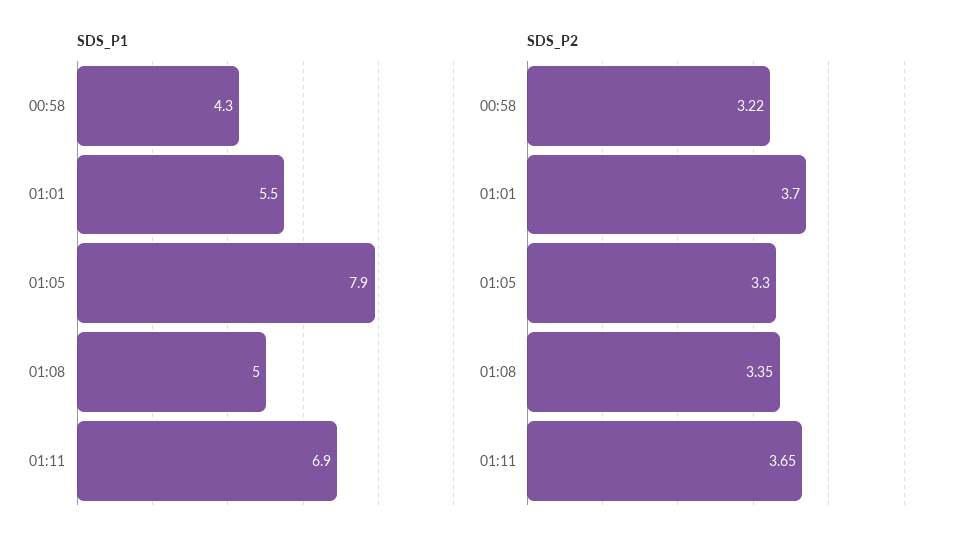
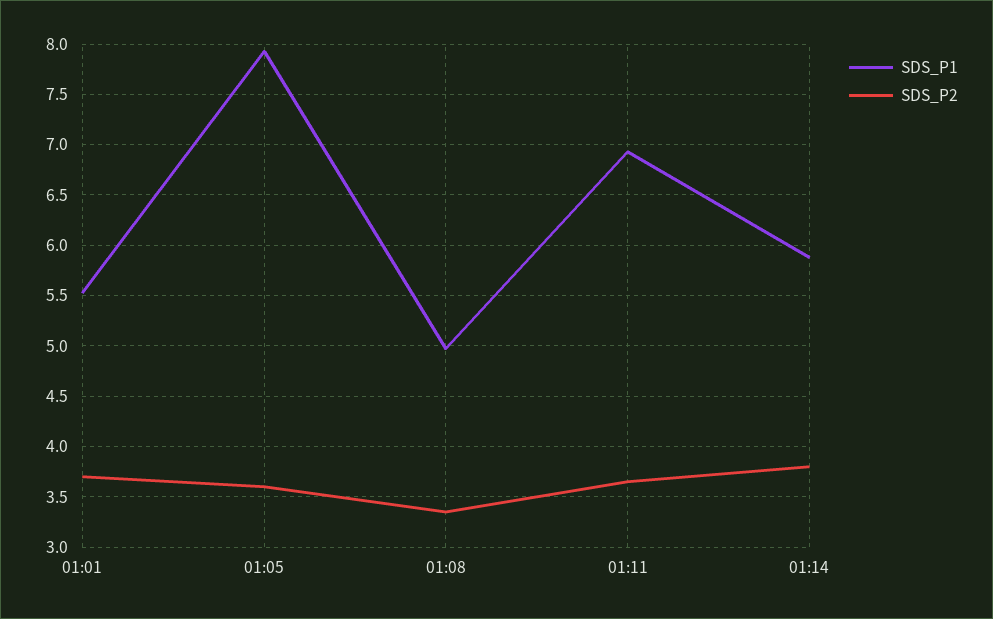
SDS_P1, 00:58: 4.3 -> none
SDS_P2, 00:58: 3.22 -> none
SDS_P2, 01:05: 3.3 -> 3.6
SDS_P1, 01:14: none -> 5.9
SDS_P2, 01:14: none -> 3.8

